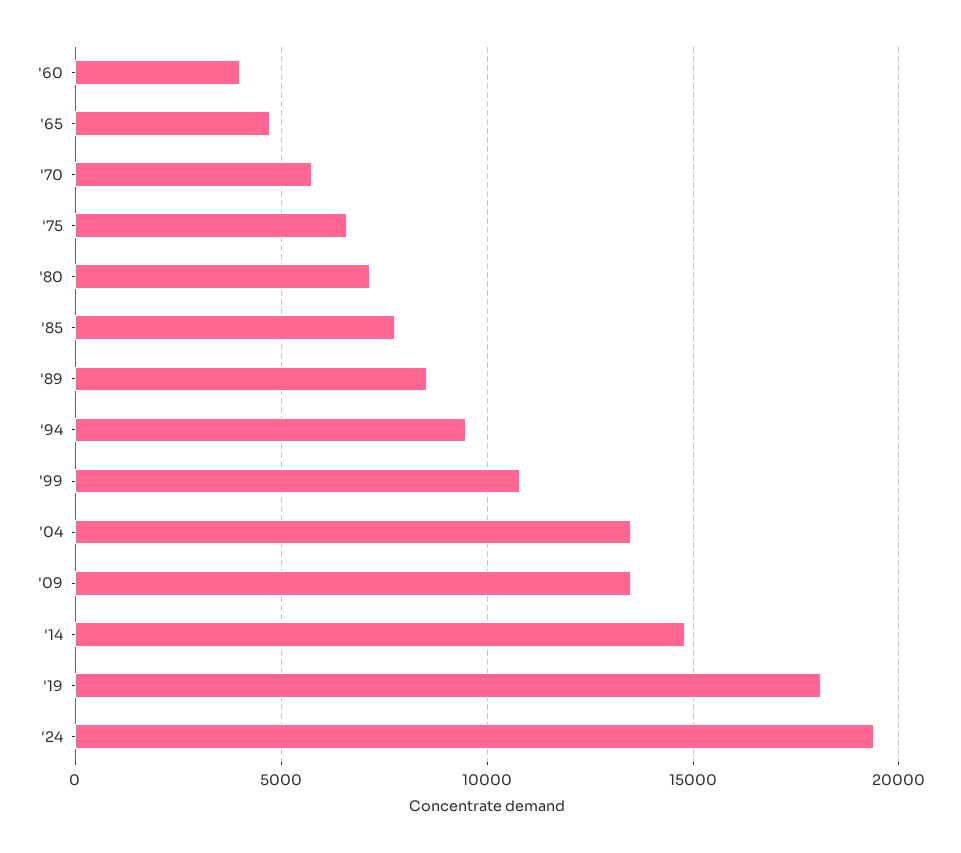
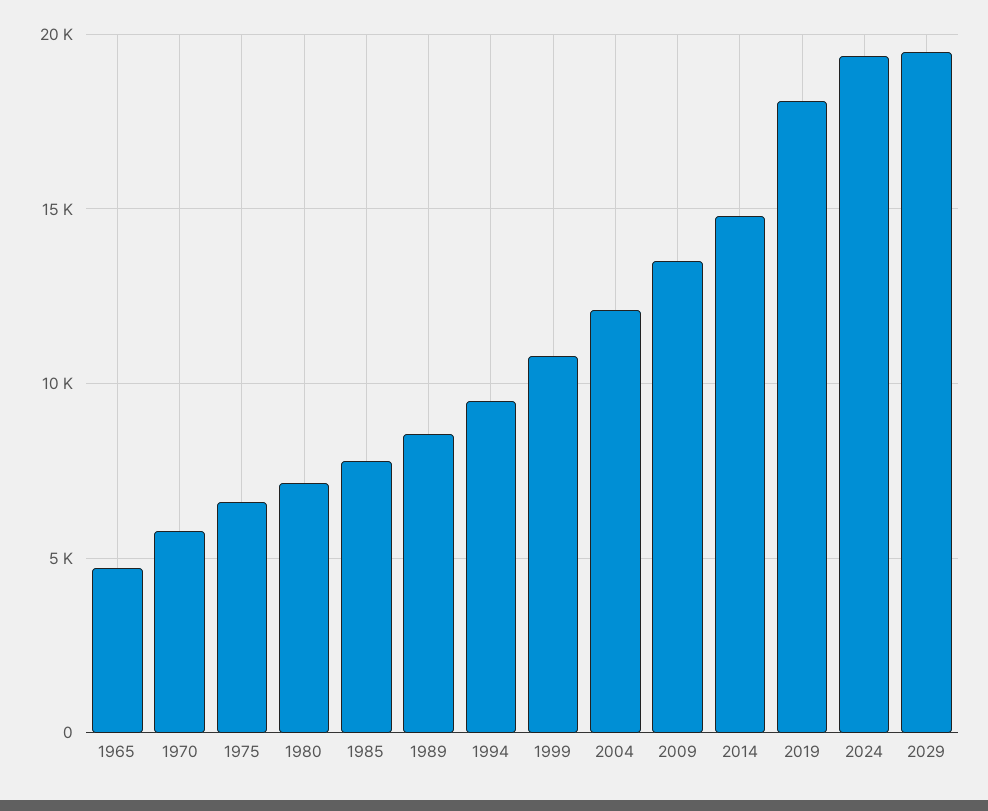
'60: 4000 -> none
'04: 13500 -> 12000
2029: none -> 19500

